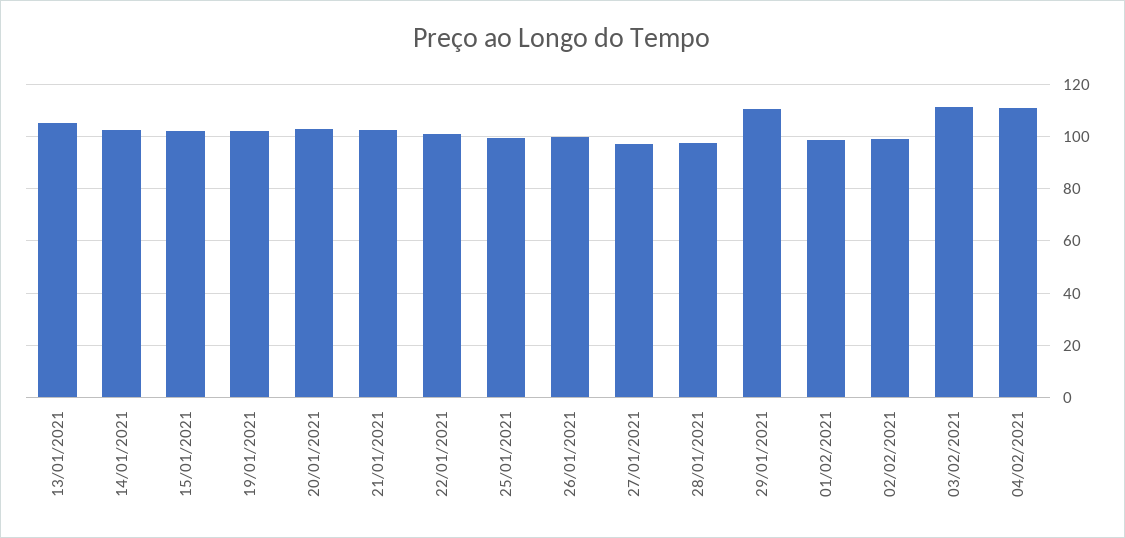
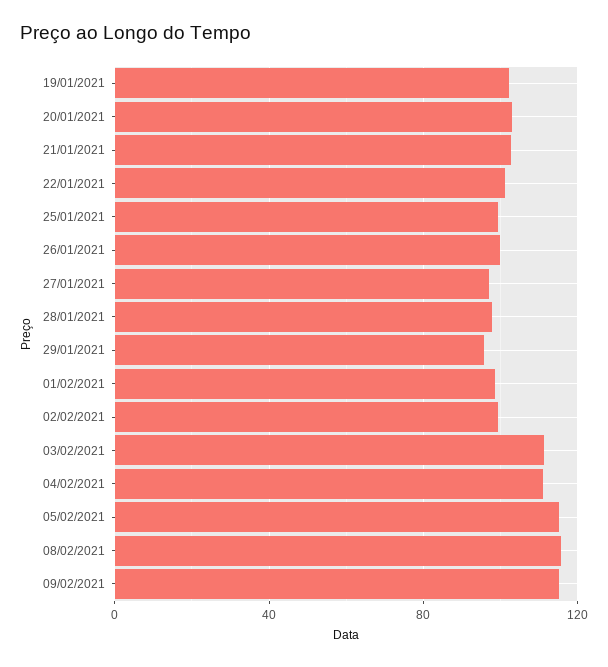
13/01/2021: 105 -> none
14/01/2021: 102.5 -> none
15/01/2021: 102.5 -> none
29/01/2021: 110 -> 95
05/02/2021: none -> 115
08/02/2021: none -> 115
09/02/2021: none -> 115

